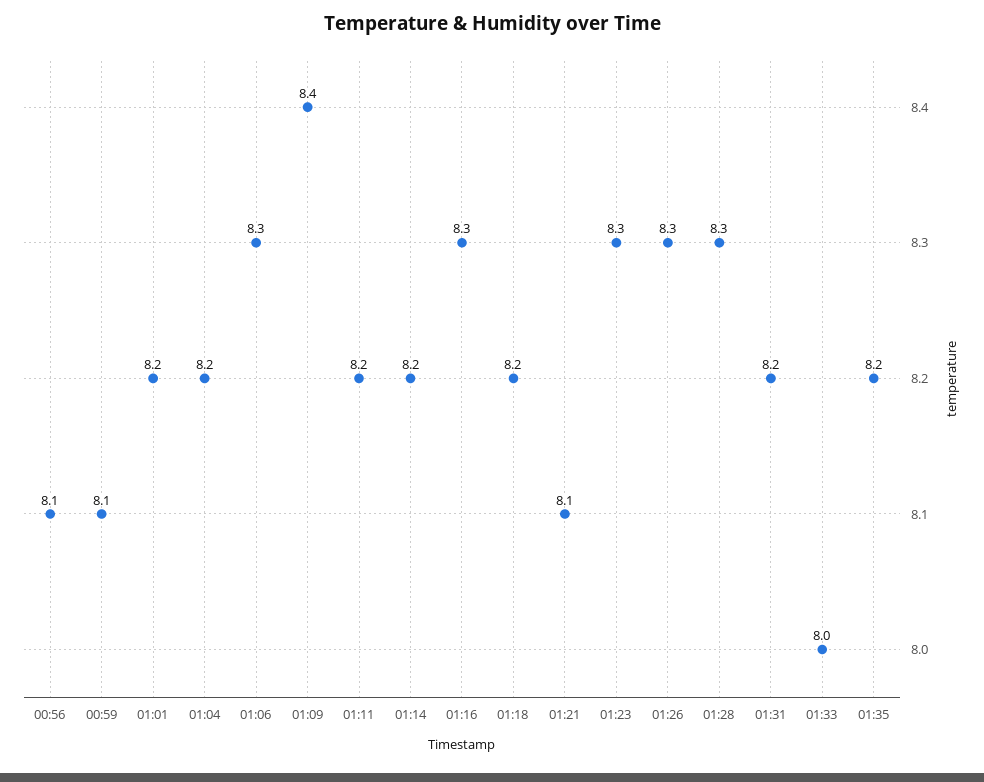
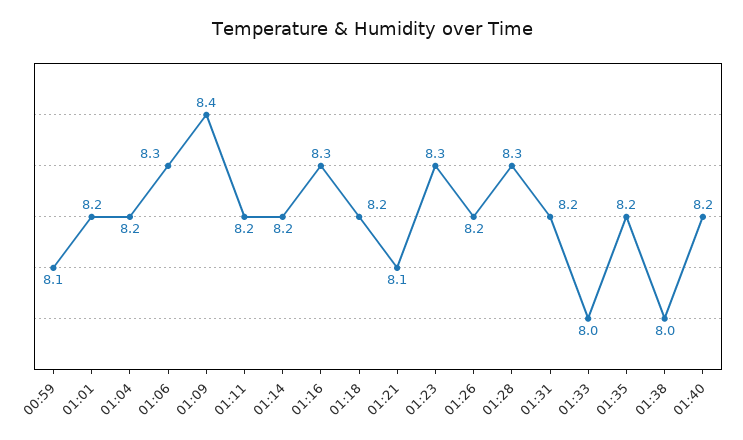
00:56: 8.1 -> none
01:26: 8.3 -> 8.2
01:38: none -> 8
01:40: none -> 8.2

